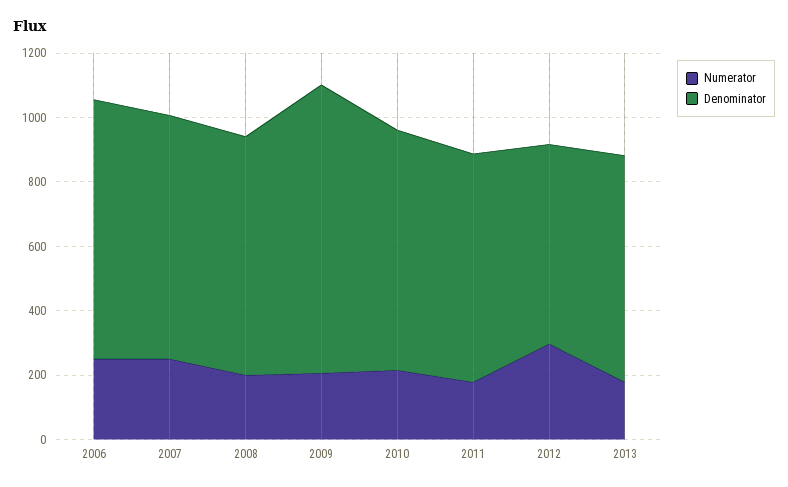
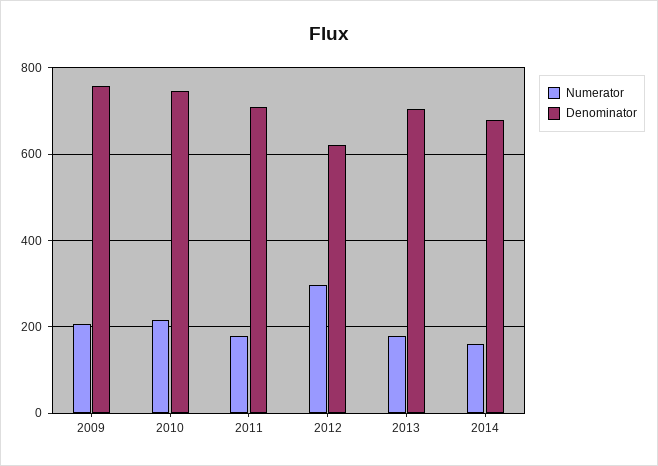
Numerator, 2006: 250 -> none
Denominator, 2006: 800 -> none
Numerator, 2007: 250 -> none
Denominator, 2007: 750 -> none
Numerator, 2008: 200 -> none
Denominator, 2008: 750 -> none
Denominator, 2009: 900 -> 760
Numerator, 2014: none -> 160
Denominator, 2014: none -> 680

